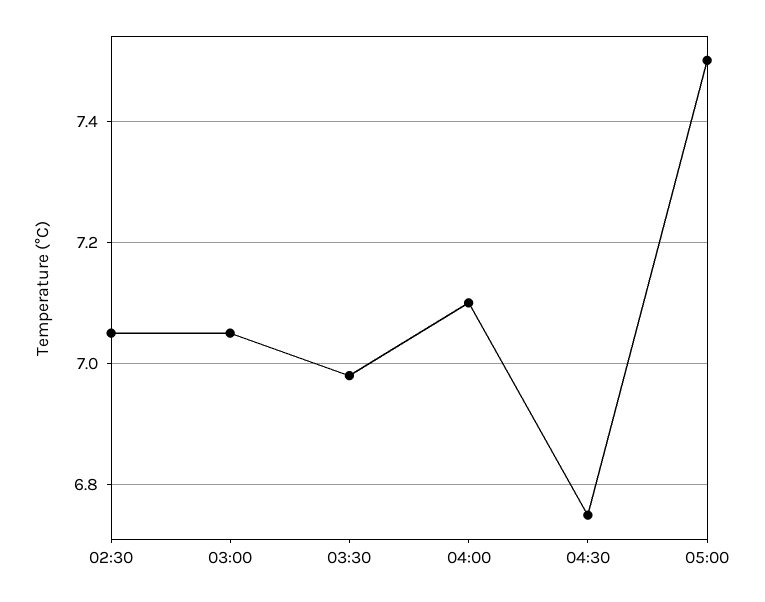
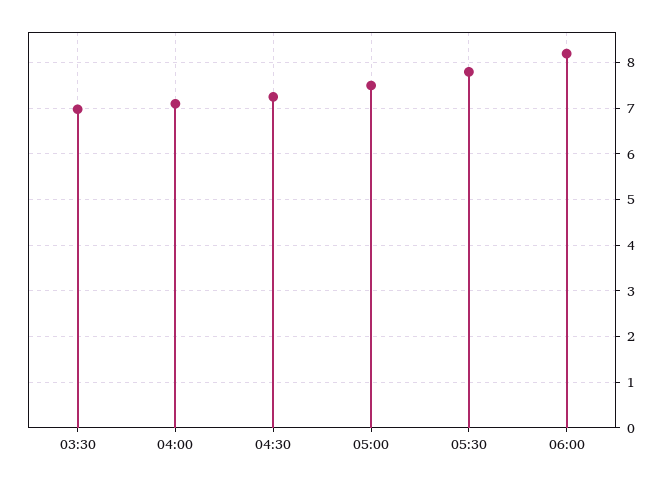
02:30: 7.05 -> none
03:00: 7.05 -> none
04:30: 6.75 -> 7.2
05:30: none -> 7.8
06:00: none -> 8.2

